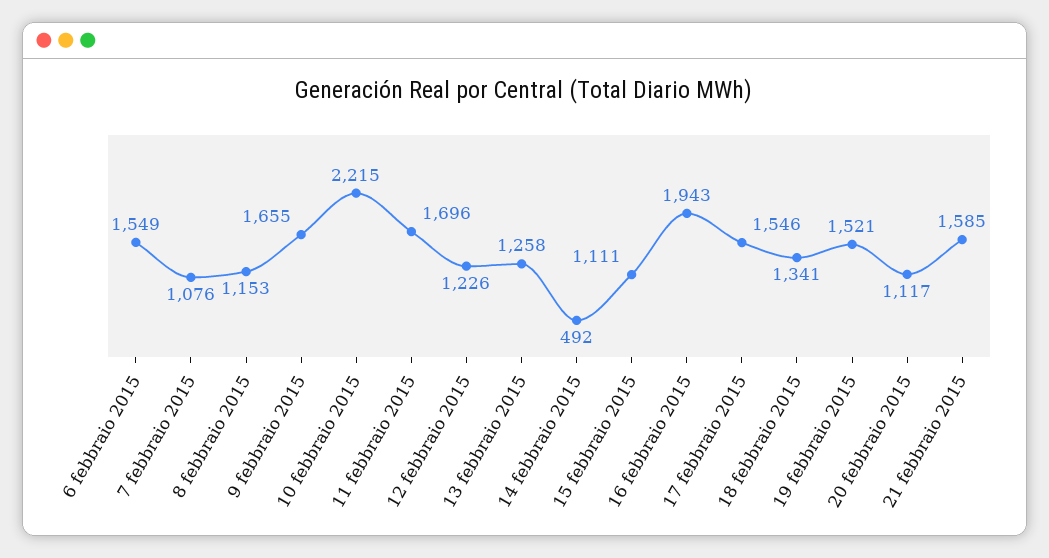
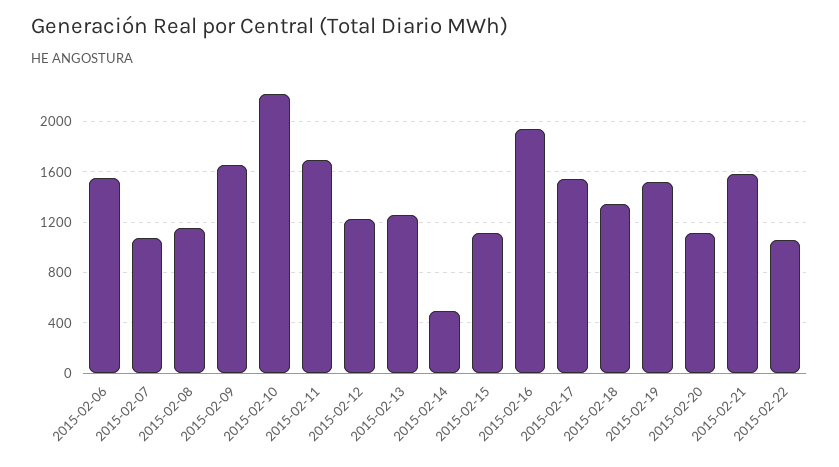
2015-02-22: none -> 1050

